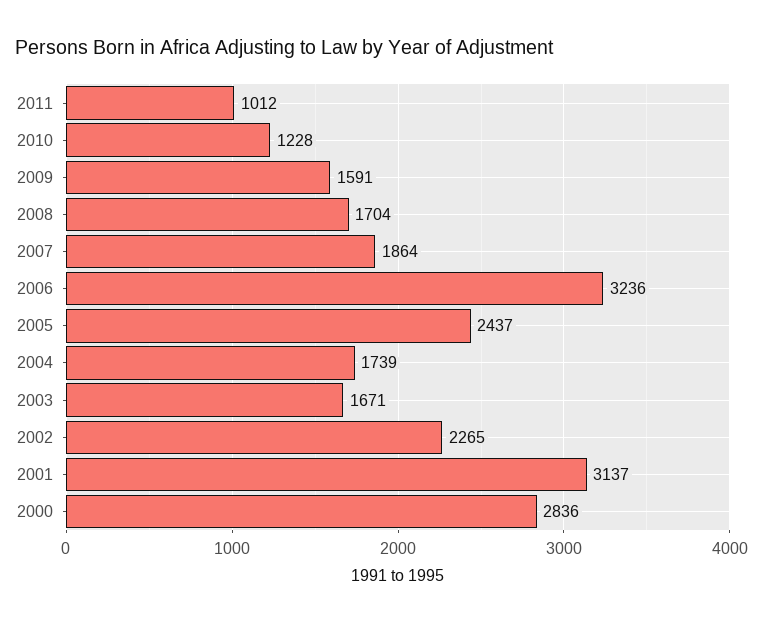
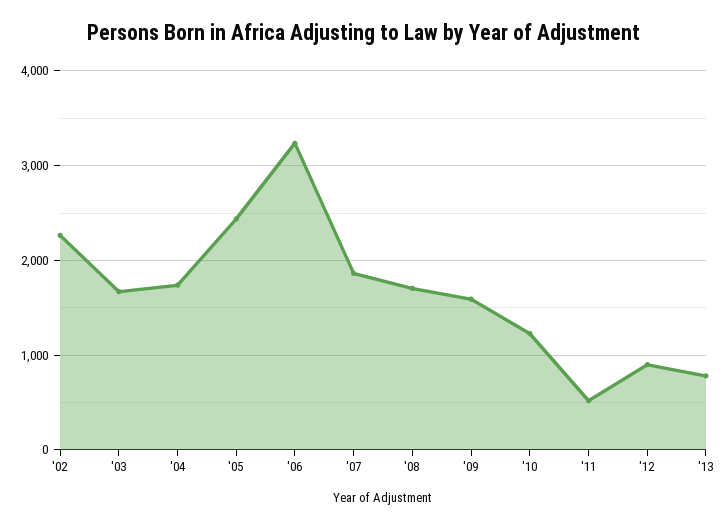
2011: 1012 -> 500
2001: 3137 -> none
2000: 2836 -> none
'12: none -> 900
'13: none -> 800

